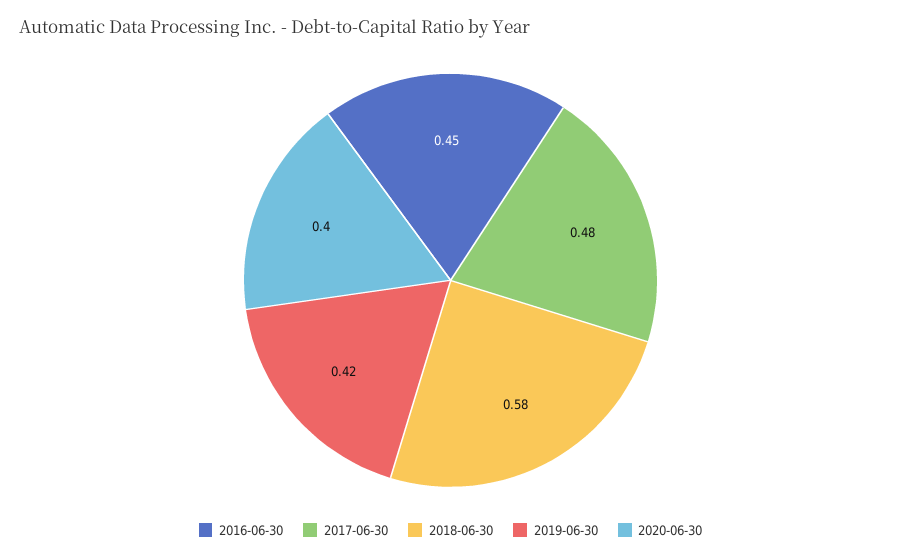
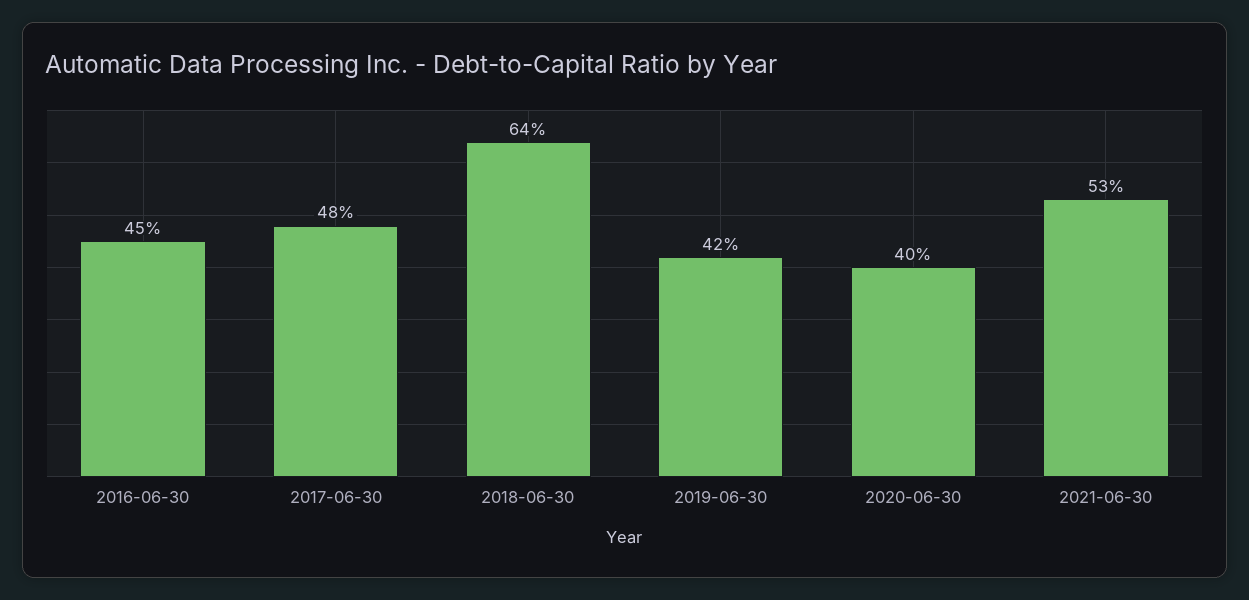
2018-06-30: 0.58 -> 0.64
2021-06-30: none -> 0.53

